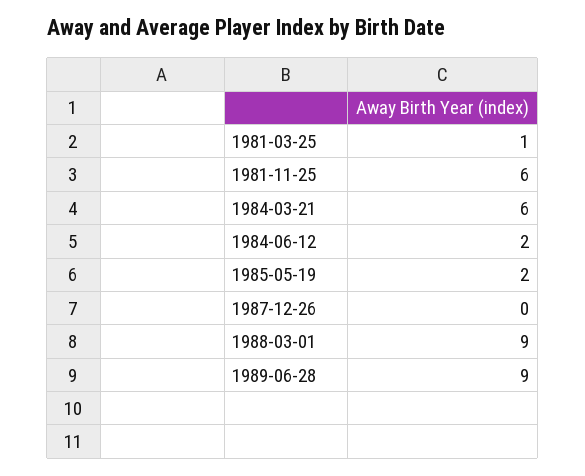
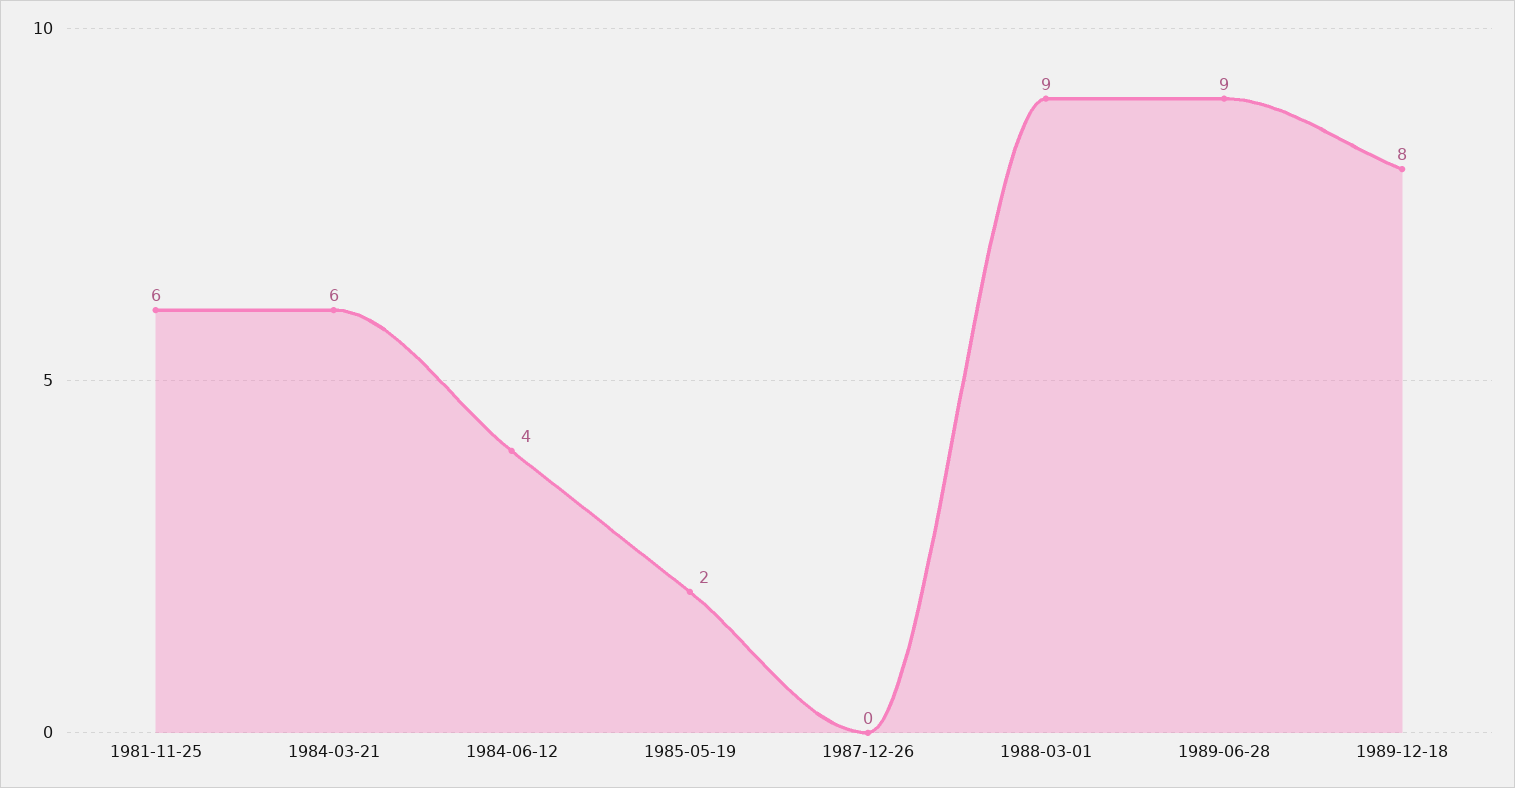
1981-03-25: 1 -> none
1984-06-12: 2 -> 4
1989-12-18: none -> 8

